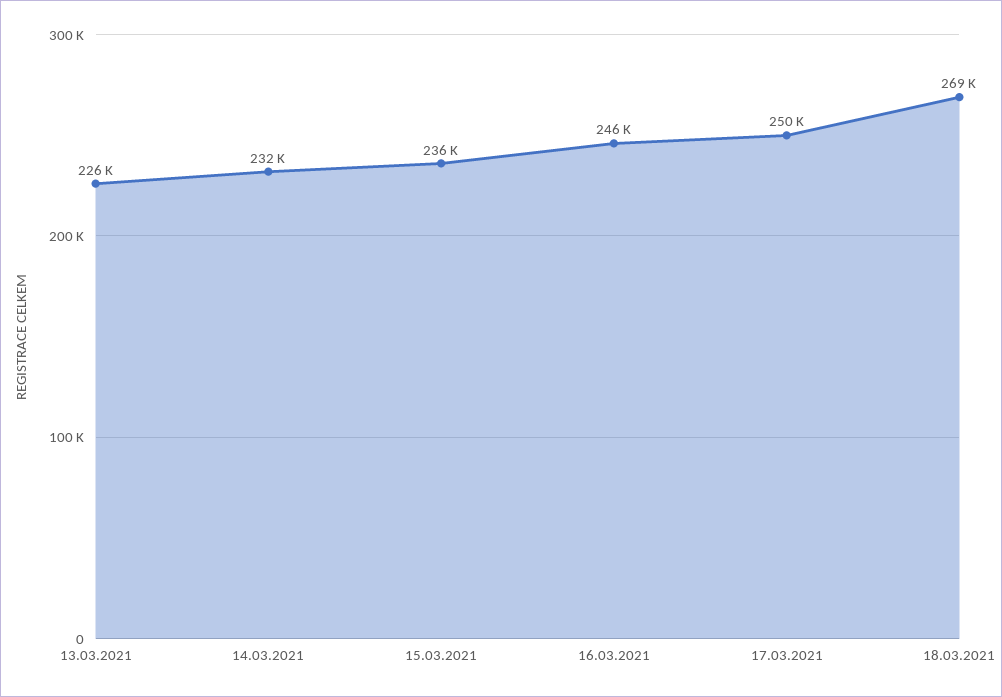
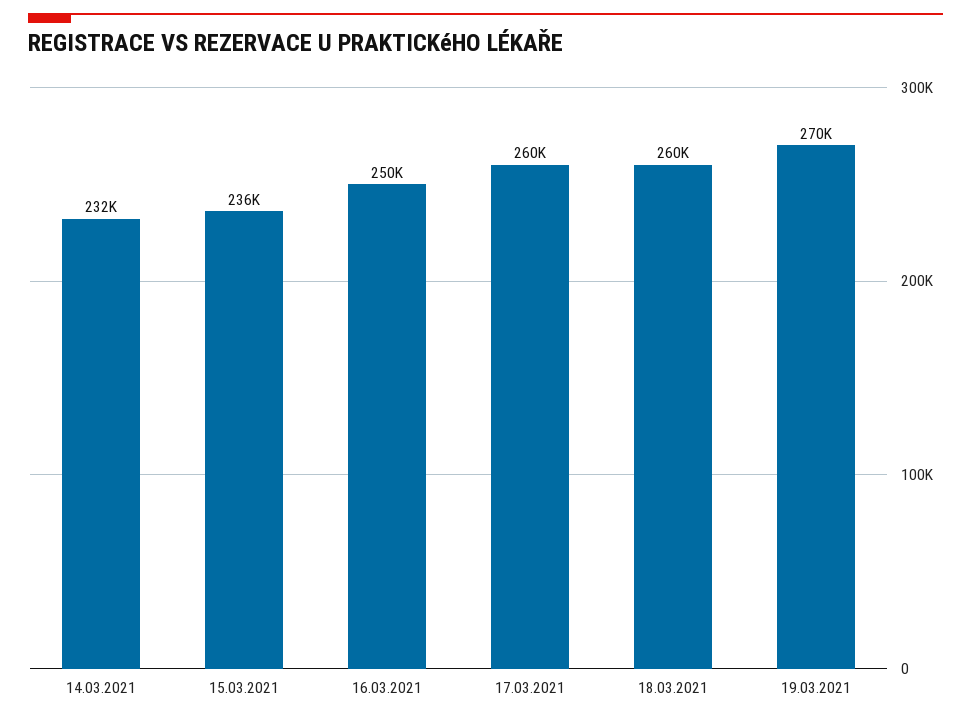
13.03.2021: 226000 -> none
16.03.2021: 246000 -> 250000
17.03.2021: 250000 -> 260000
18.03.2021: 269000 -> 260000
19.03.2021: none -> 270000

